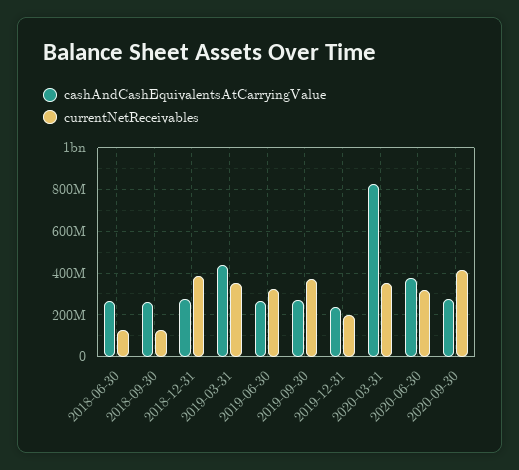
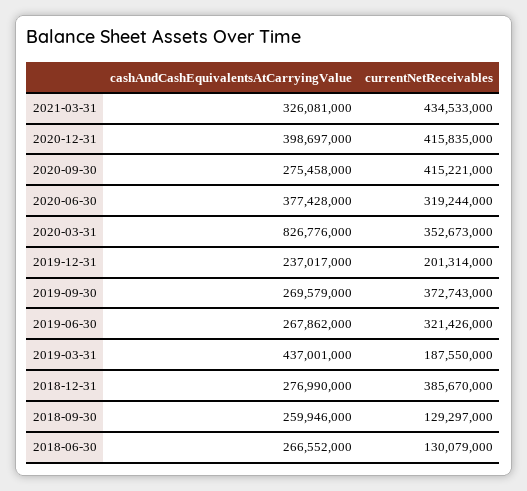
currentNetReceivables, 2019-03-31: 350000000 -> 187550000
cashAndCashEquivalentsAtCarryingValue, 2021-03-31: none -> 326081000
currentNetReceivables, 2021-03-31: none -> 434533000
cashAndCashEquivalentsAtCarryingValue, 2020-12-31: none -> 398697000
currentNetReceivables, 2020-12-31: none -> 415835000

